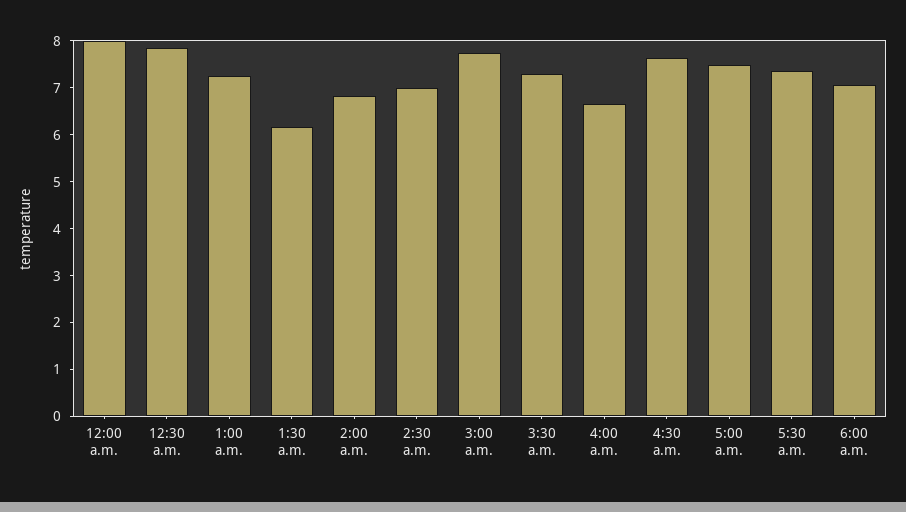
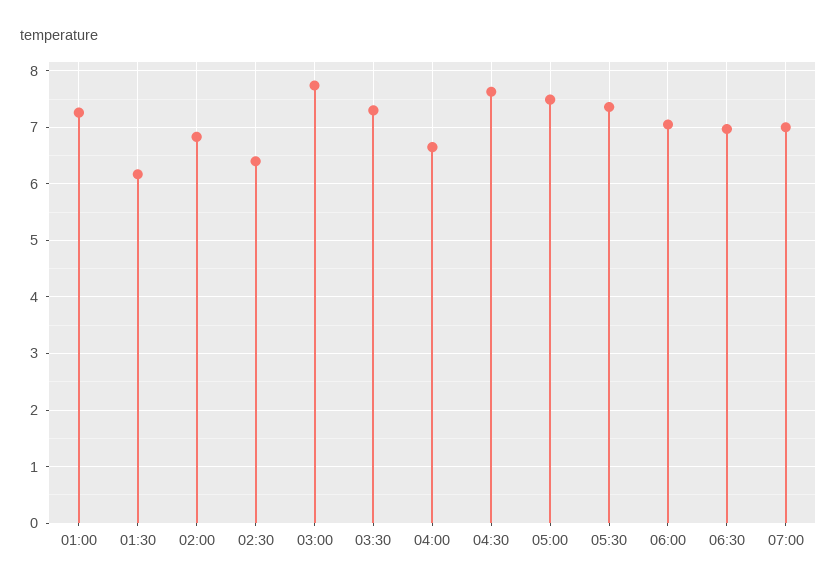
12:00 a.m.: 8 -> none
12:30 a.m.: 7.8 -> none
2:30 a.m.: 7 -> 6.4
06:30: none -> 7
07:00: none -> 7

